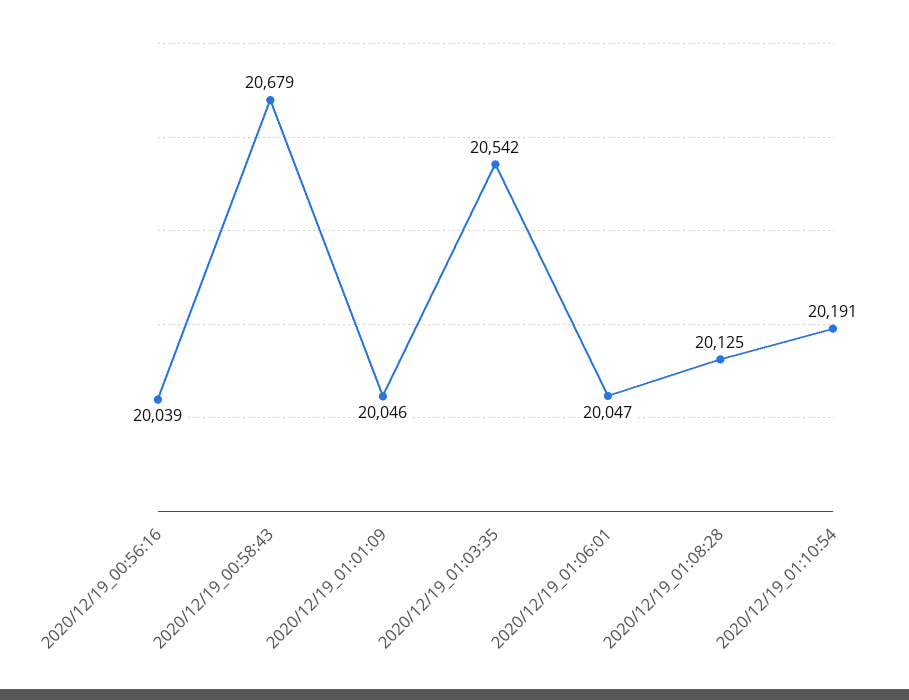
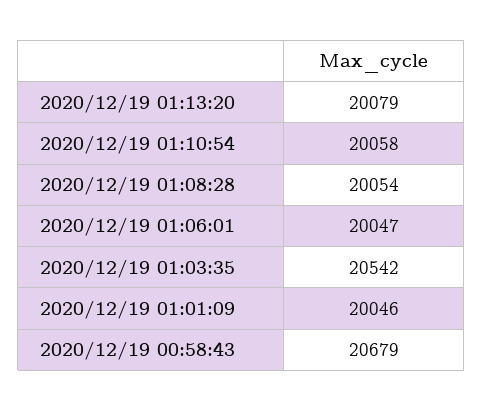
2020/12/19_00:56:16: 20039 -> none
2020/12/19_01:08:28: 20125 -> 20054
2020/12/19_01:10:54: 20191 -> 20058
2020/12/19 01:13:20: none -> 20079

